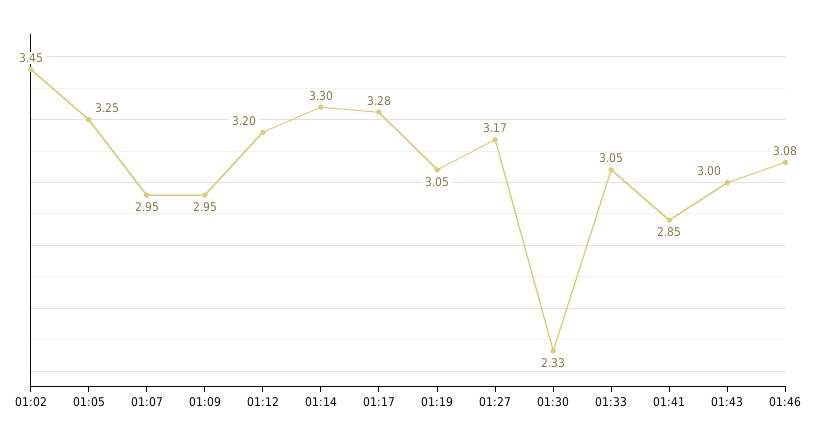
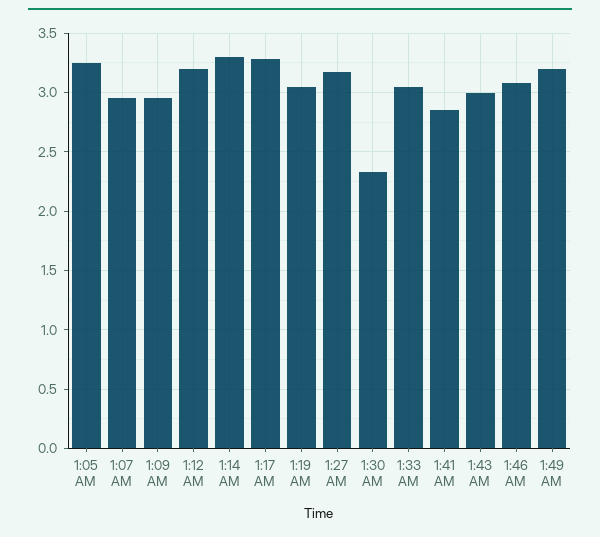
01:02: 3.45 -> none
1:49 AM: none -> 3.2

